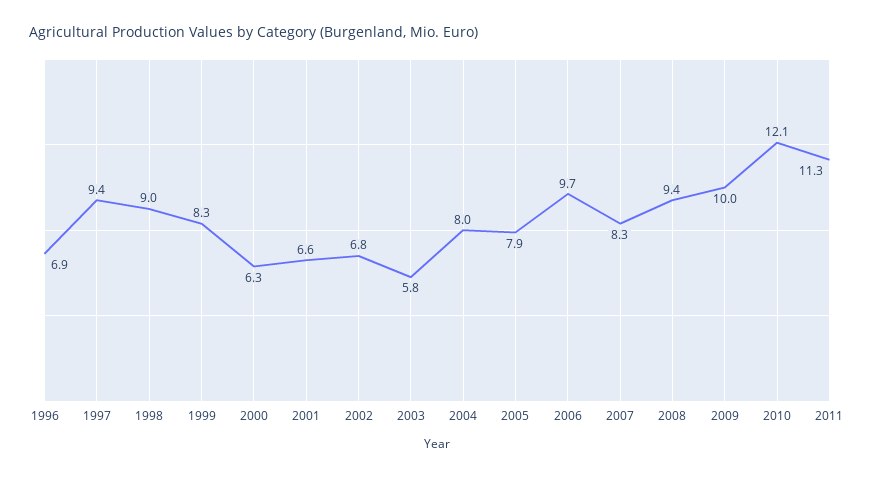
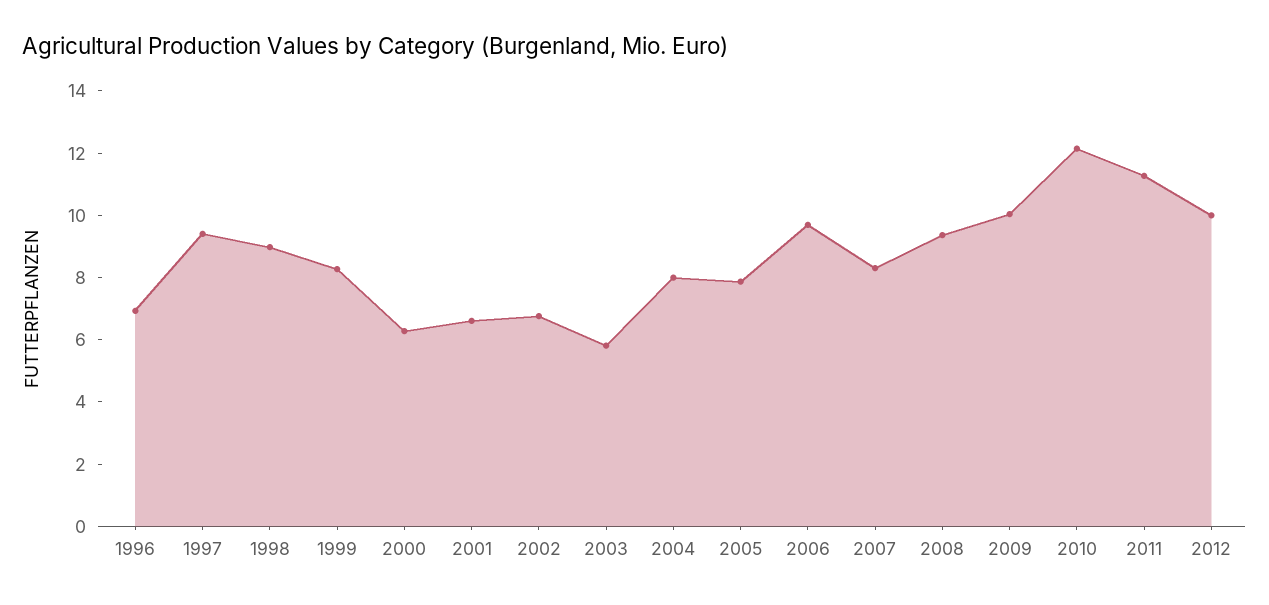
2012: none -> 10

